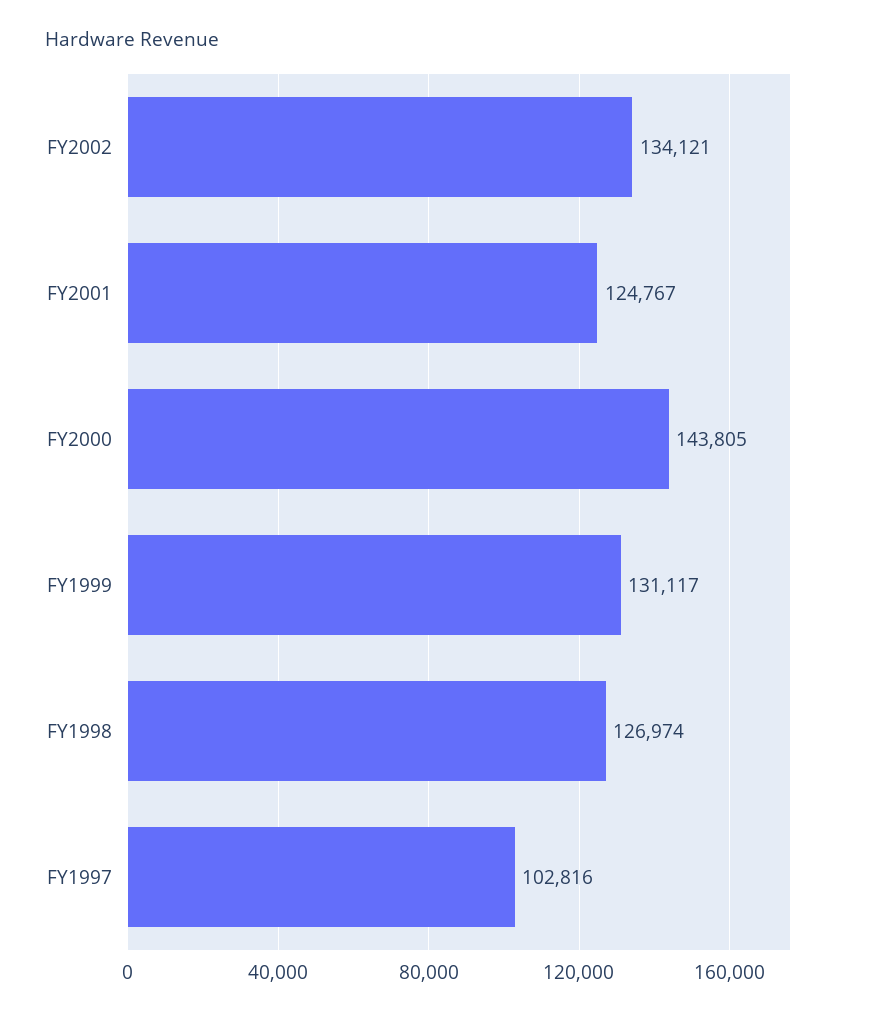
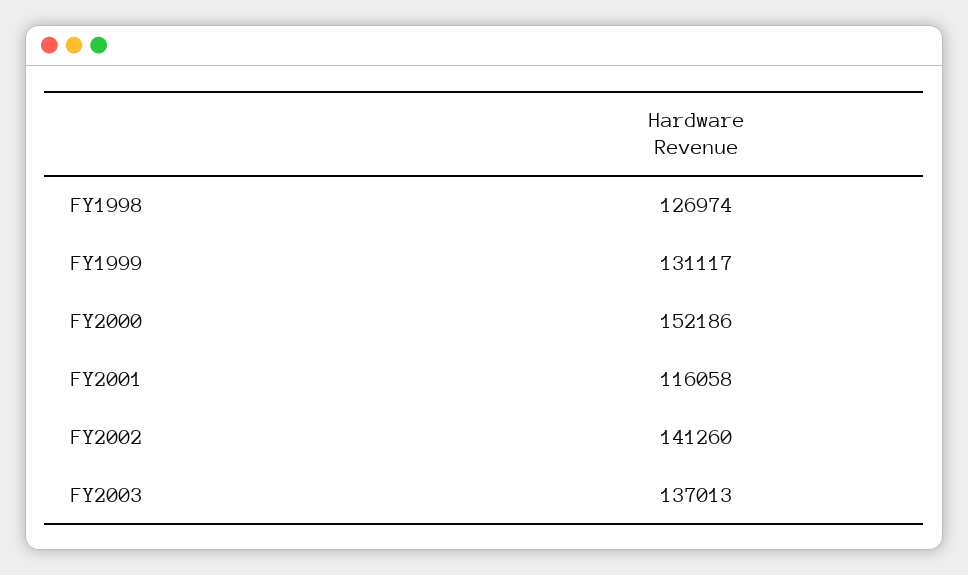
FY2002: 134121 -> 141260
FY2001: 124767 -> 116058
FY2000: 143805 -> 152186
FY1997: 102816 -> none
FY2003: none -> 137013

